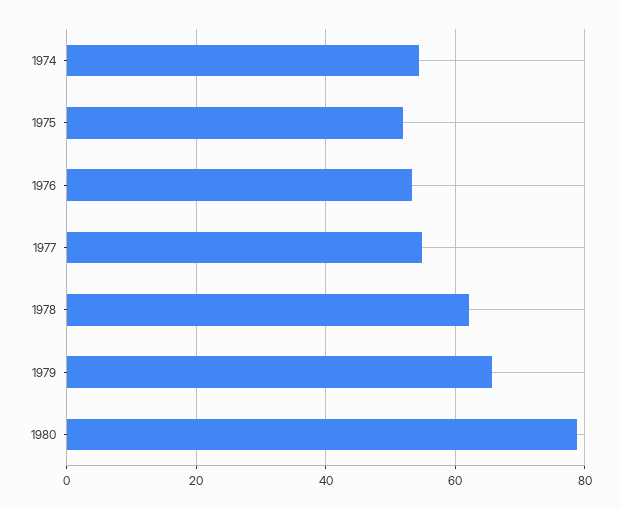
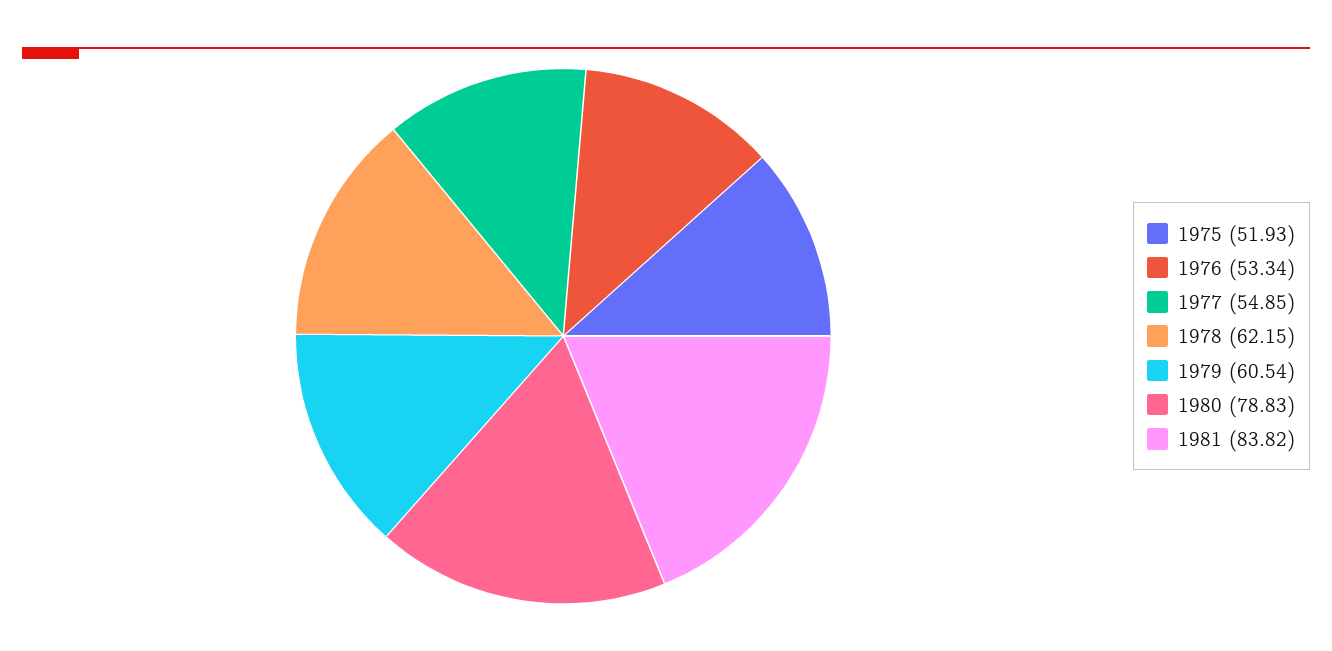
1974: 54 -> none
1979: 66 -> 60.54
1981: none -> 83.82

